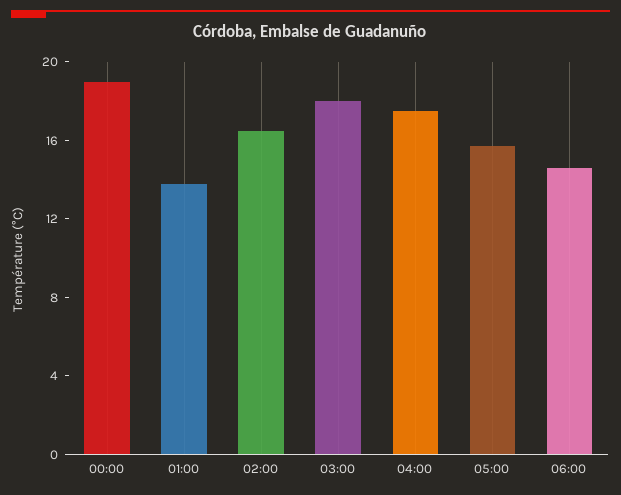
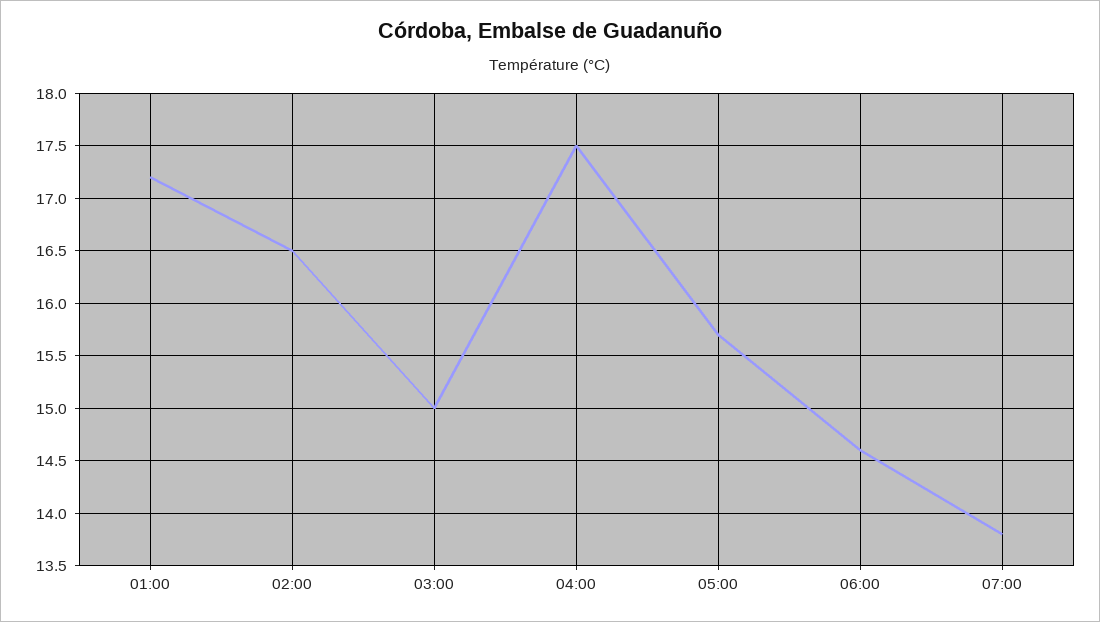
00:00: 19 -> none
01:00: 14 -> 17.2
03:00: 18 -> 15
07:00: none -> 13.8

